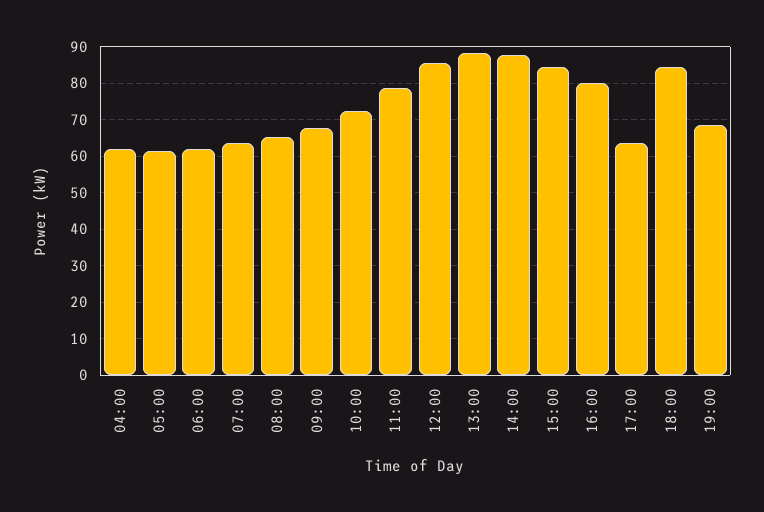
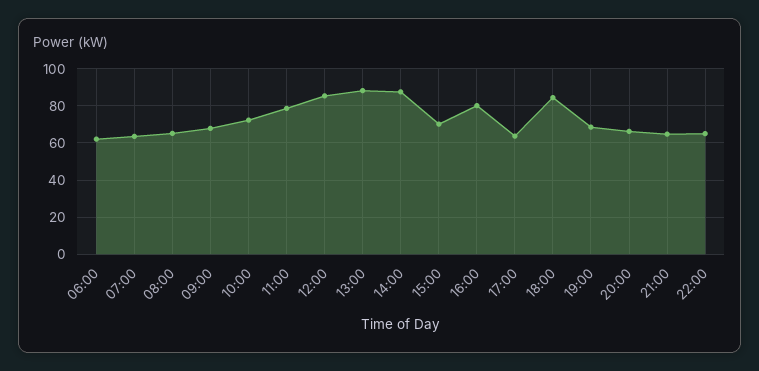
04:00: 62 -> none
05:00: 62 -> none
15:00: 84 -> 70
20:00: none -> 65
21:00: none -> 65
22:00: none -> 65

